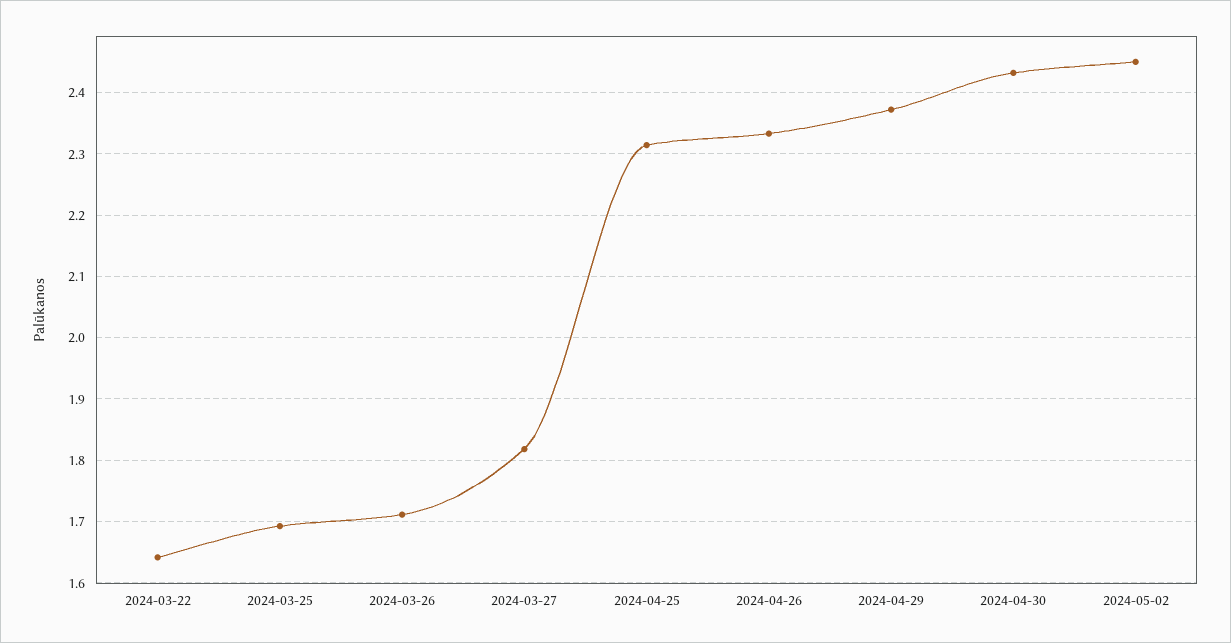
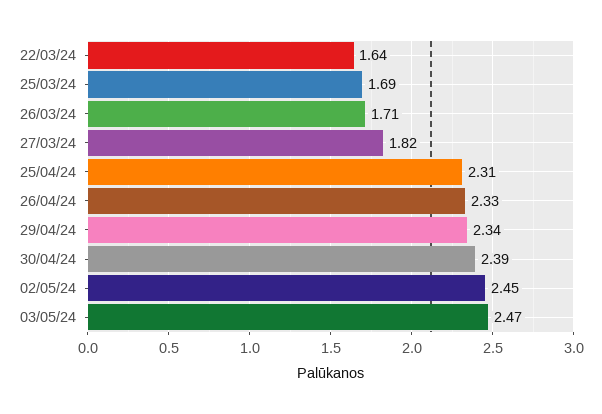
2024-04-29: 2.37 -> 2.34
2024-04-30: 2.43 -> 2.39
03/05/24: none -> 2.47

